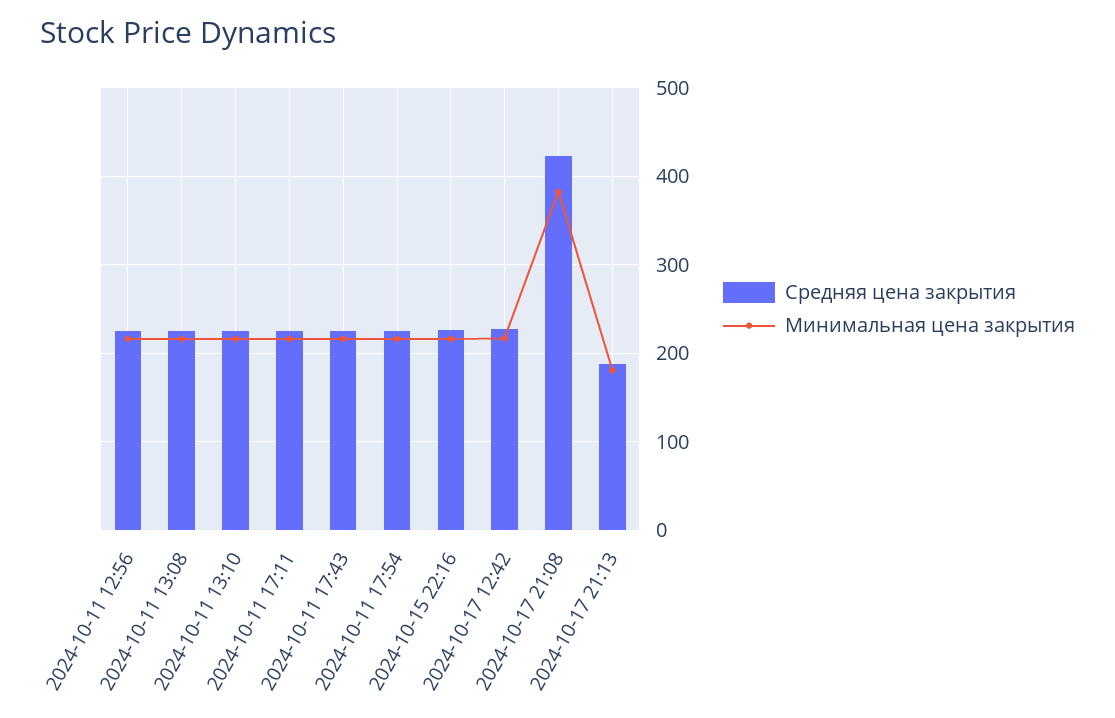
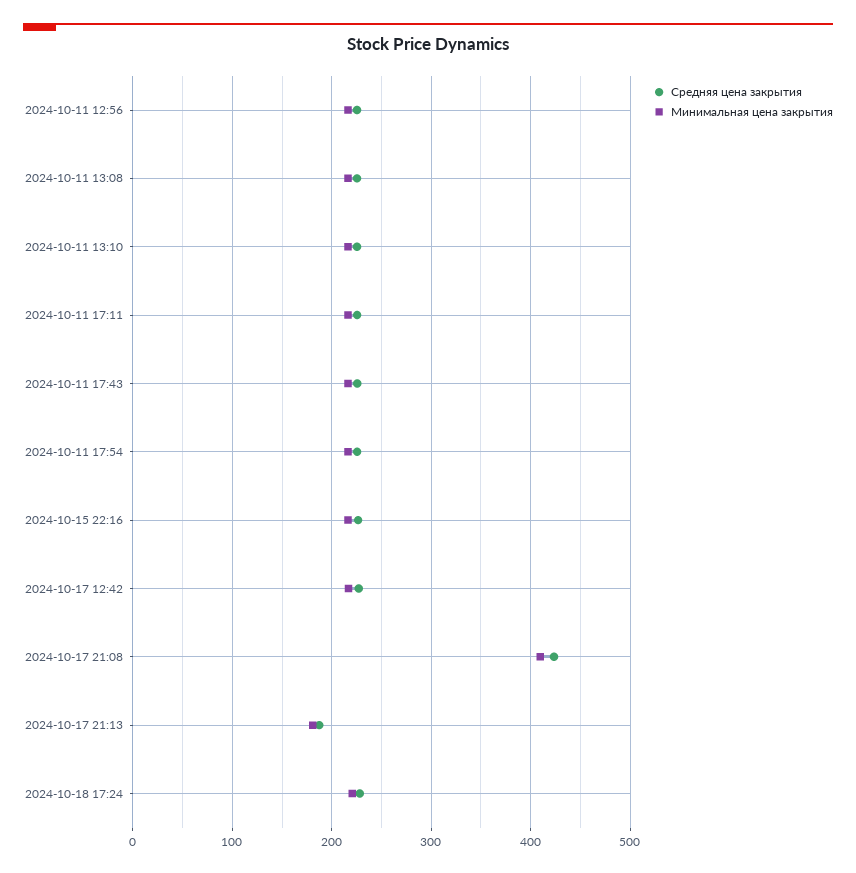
Минимальная цена закрытия, 2024-10-17 21:08: 380 -> 410
Средняя цена закрытия, 2024-10-18 17:24: none -> 230
Минимальная цена закрытия, 2024-10-18 17:24: none -> 220

